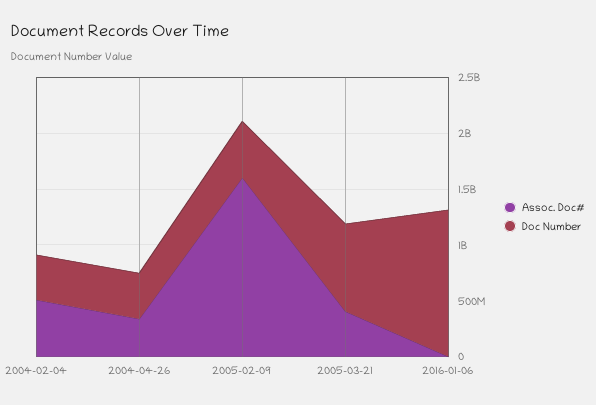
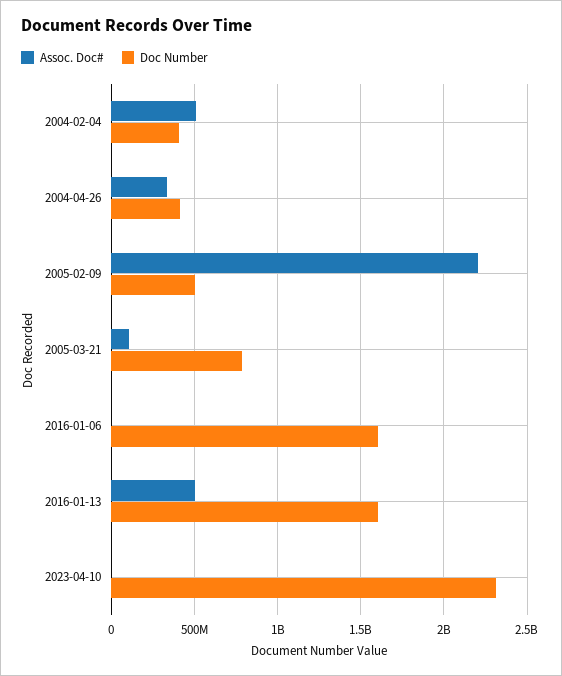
Assoc. Doc#, 2005-02-09: 1600000000 -> 2200000000
Assoc. Doc#, 2005-03-21: 400000000 -> 100000000
Doc Number, 2016-01-06: 1300000000 -> 1600000000
Assoc. Doc#, 2016-01-13: none -> 500000000
Doc Number, 2016-01-13: none -> 1600000000
Assoc. Doc#, 2023-04-10: none -> 0
Doc Number, 2023-04-10: none -> 2300000000

